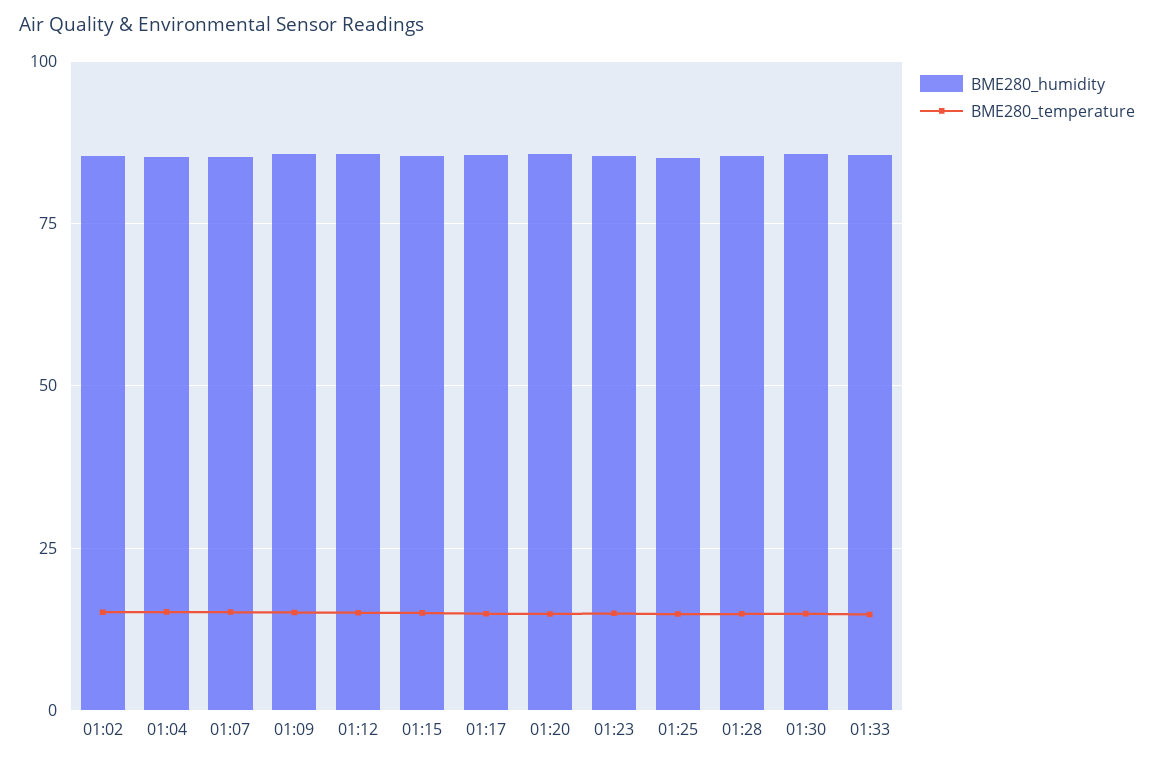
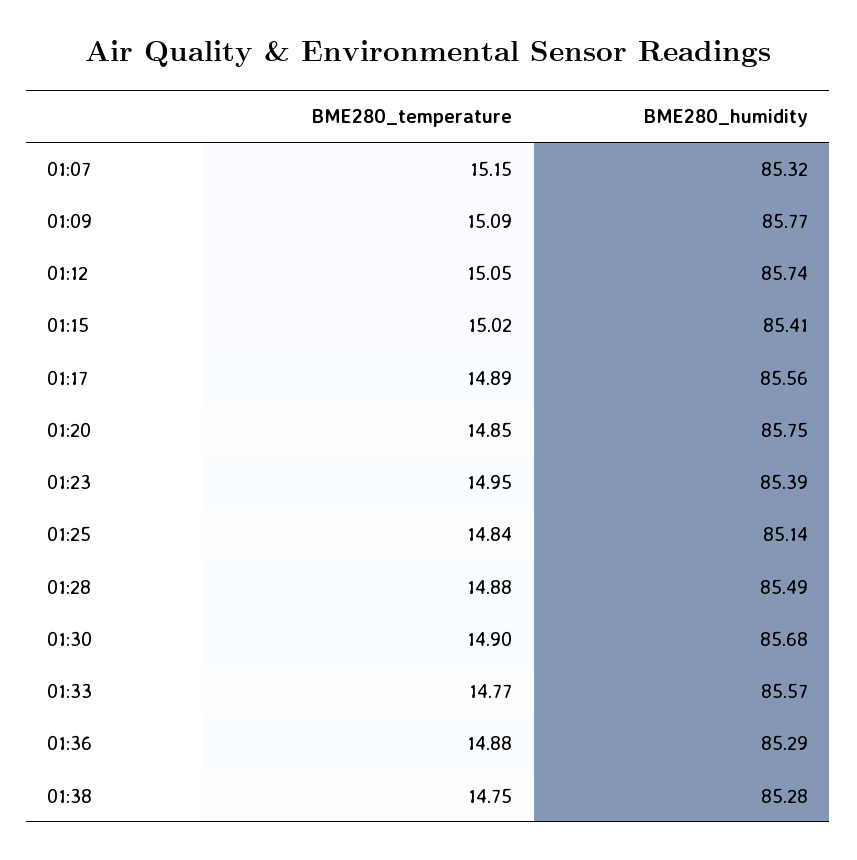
BME280_humidity, 01:02: 85 -> none
BME280_temperature, 01:02: 15 -> none
BME280_humidity, 01:04: 85 -> none
BME280_temperature, 01:04: 15 -> none
BME280_temperature, 01:36: none -> 14.88
BME280_humidity, 01:36: none -> 85.29
BME280_temperature, 01:38: none -> 14.75
BME280_humidity, 01:38: none -> 85.28

